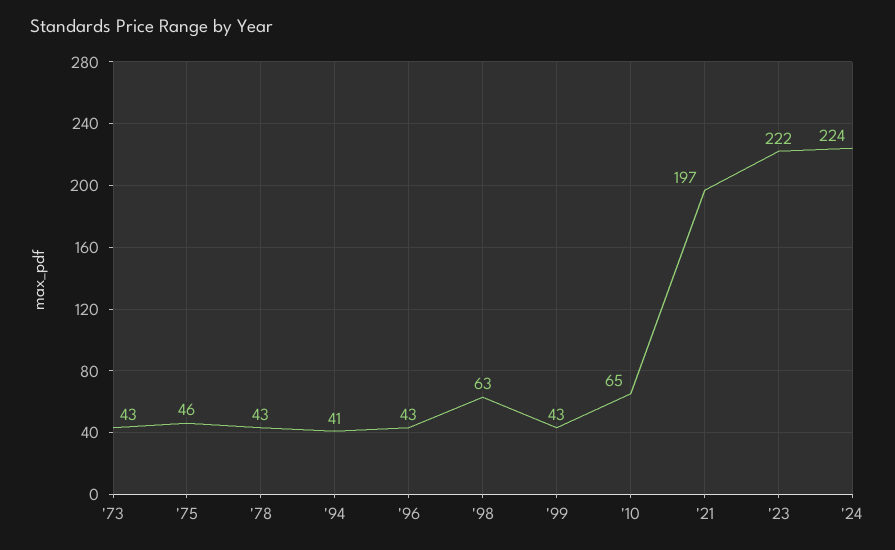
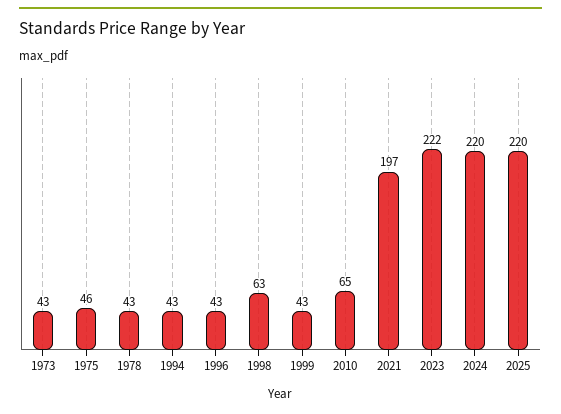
'94: 41 -> 43
'24: 224 -> 220
2025: none -> 220

